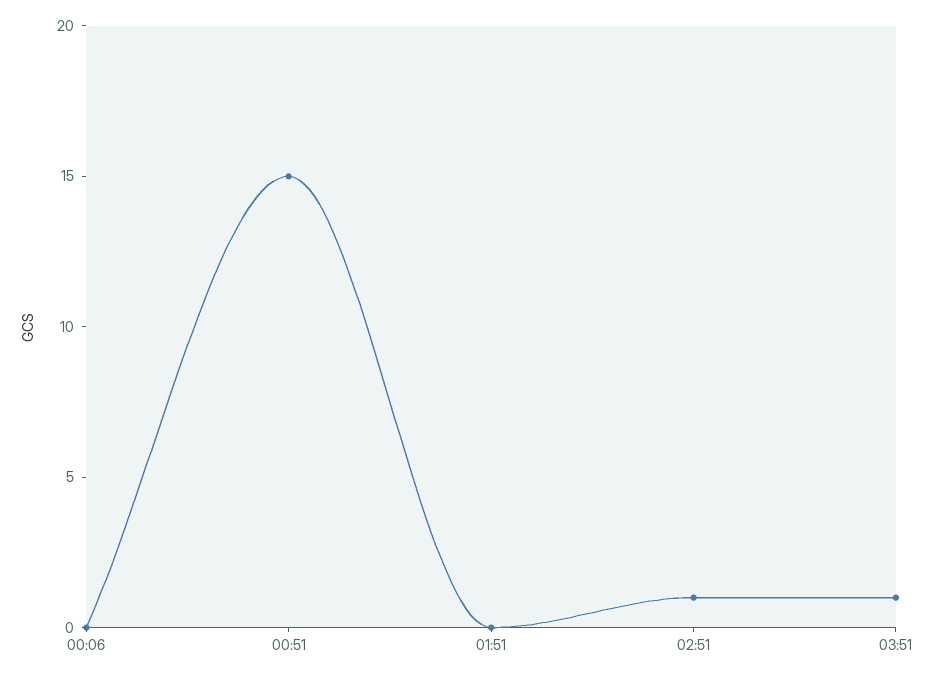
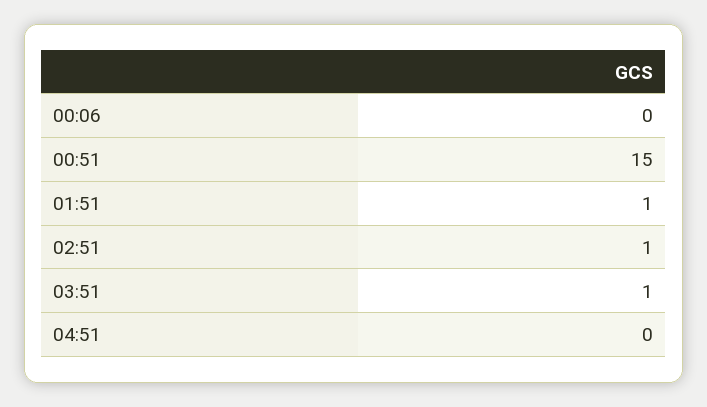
01:51: 0 -> 1
04:51: none -> 0

